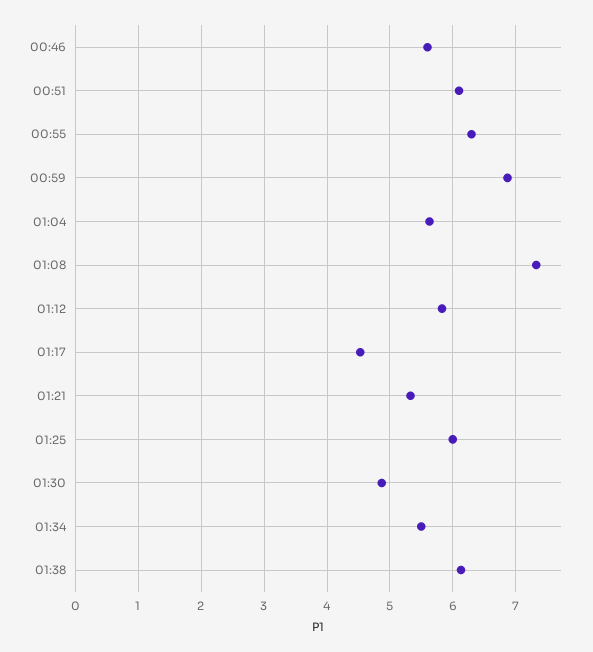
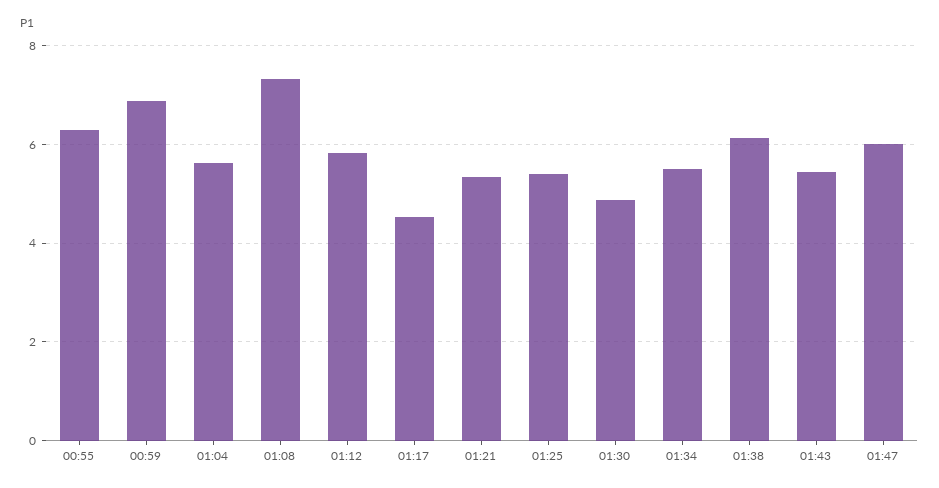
00:46: 5.6 -> none
00:51: 6.1 -> none
01:25: 6 -> 5.4
01:43: none -> 5.4
01:47: none -> 6

